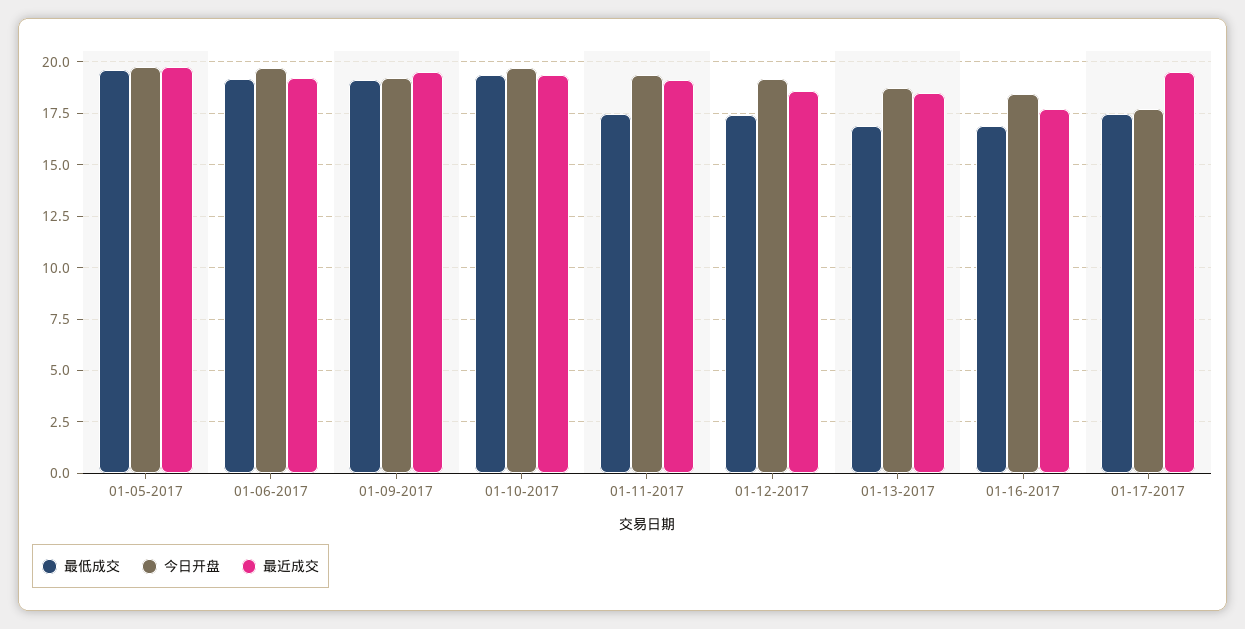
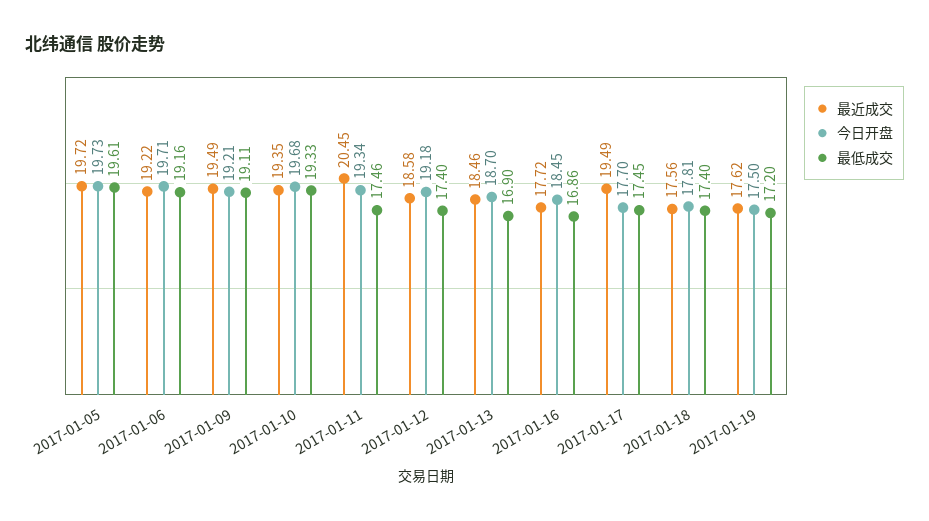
最近成交, 01-11-2017: 19 -> 20.45
最近成交, 2017-01-18: none -> 17.56
今日开盘, 2017-01-18: none -> 17.81
最低成交, 2017-01-18: none -> 17.4
最近成交, 2017-01-19: none -> 17.62
今日开盘, 2017-01-19: none -> 17.5
最低成交, 2017-01-19: none -> 17.2

